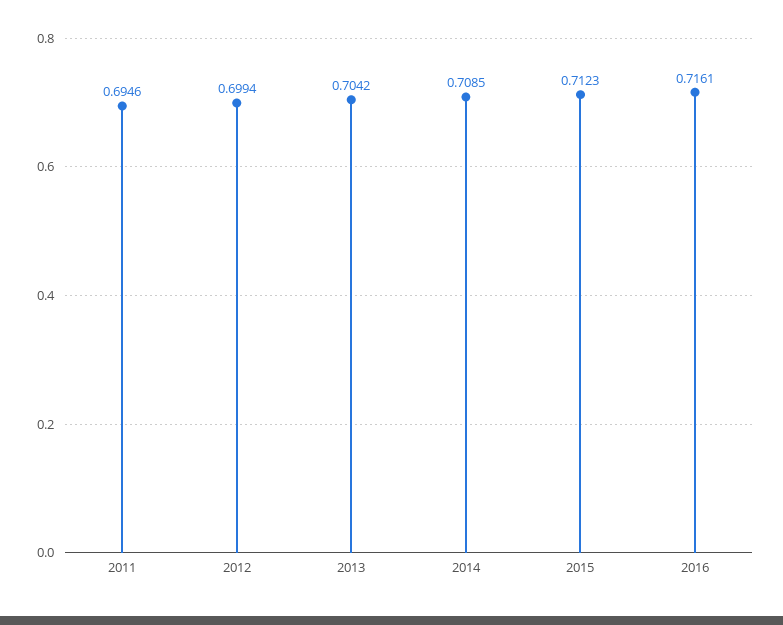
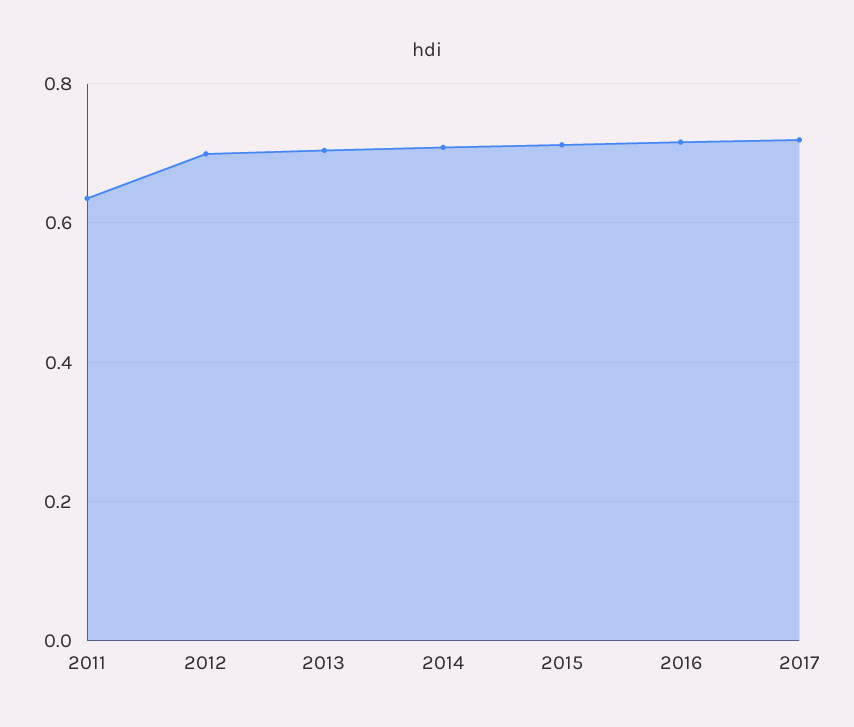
2011: 0.6946 -> 0.64
2017: none -> 0.72

